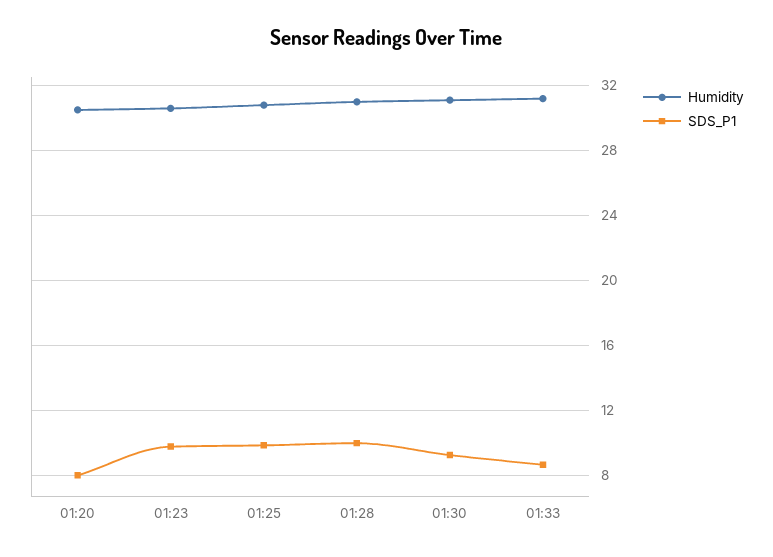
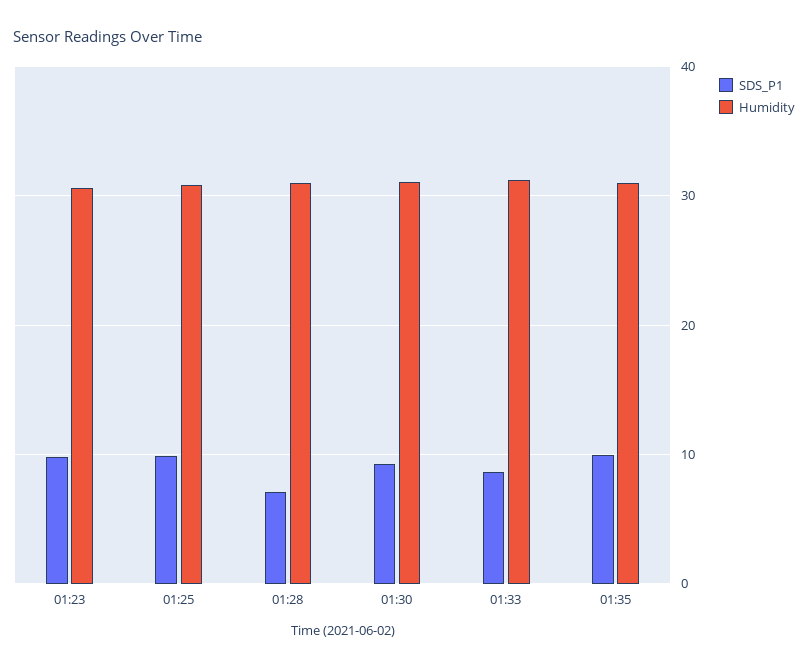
Humidity, 01:20: 30.5 -> none
SDS_P1, 01:20: 8 -> none
SDS_P1, 01:28: 10 -> 7
SDS_P1, 01:35: none -> 10
Humidity, 01:35: none -> 31

